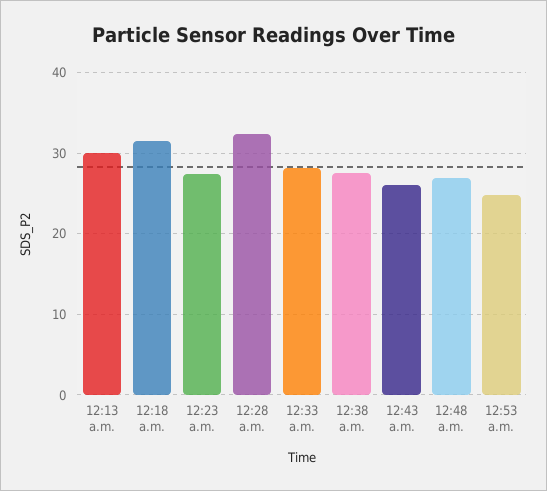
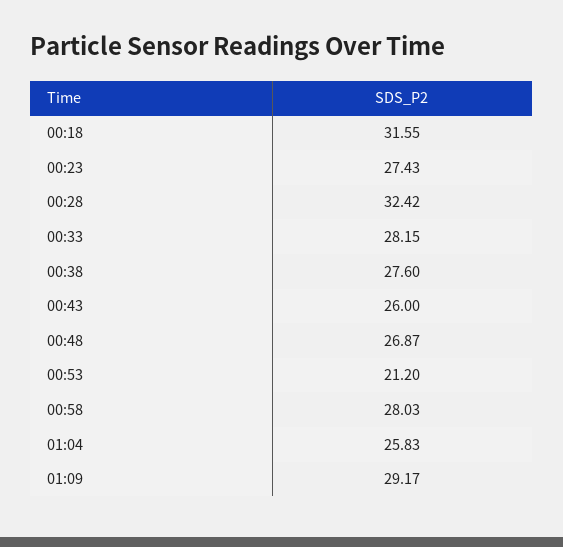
12:13 a.m.: 30 -> none
12:53 a.m.: 25 -> 21.2
00:58: none -> 28.03
01:04: none -> 25.83
01:09: none -> 29.17

